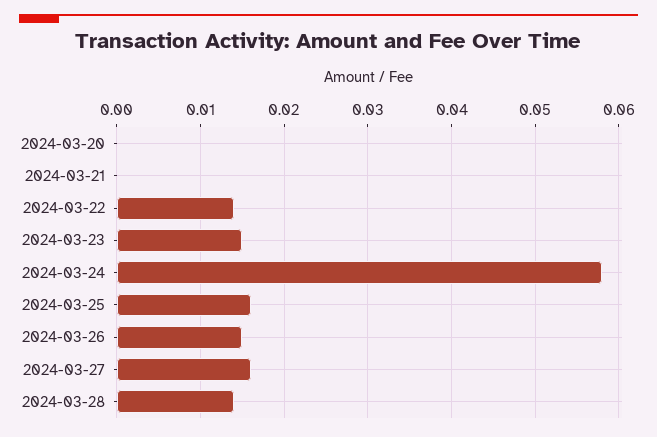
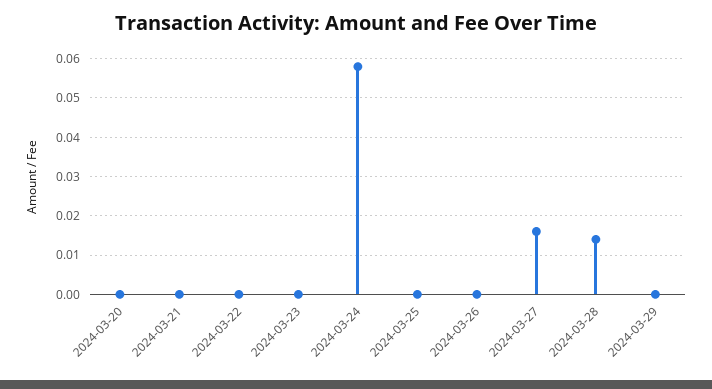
2024-03-22: 0.014 -> 0
2024-03-23: 0.015 -> 0
2024-03-25: 0.016 -> 0
2024-03-26: 0.015 -> 0
2024-03-29: none -> 0

